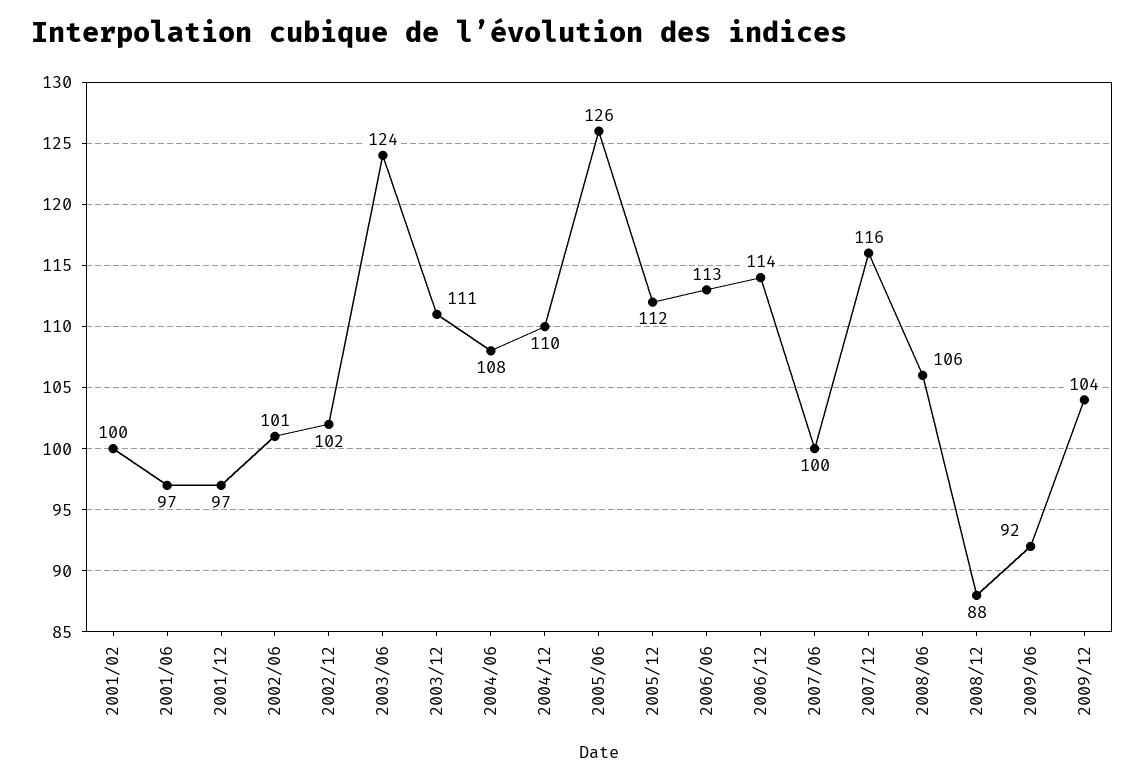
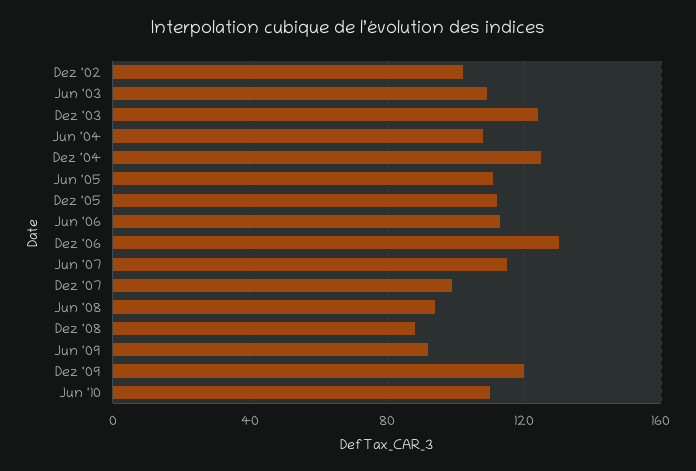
2001/02: 100 -> none
2001/06: 97 -> none
2001/12: 97 -> none
2002/06: 101 -> none
2003/06: 124 -> 110
2003/12: 111 -> 125
2004/12: 110 -> 125
2005/06: 126 -> 110
2006/12: 114 -> 130
2007/06: 100 -> 115
2007/12: 116 -> 100
2008/06: 106 -> 95
2009/12: 104 -> 120
Jun '10: none -> 110

